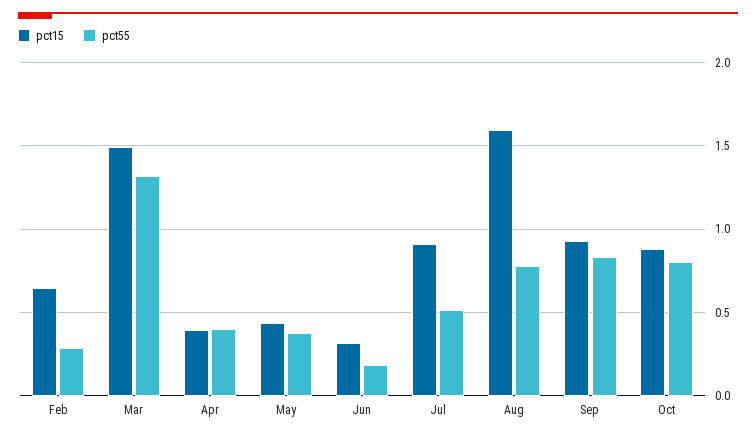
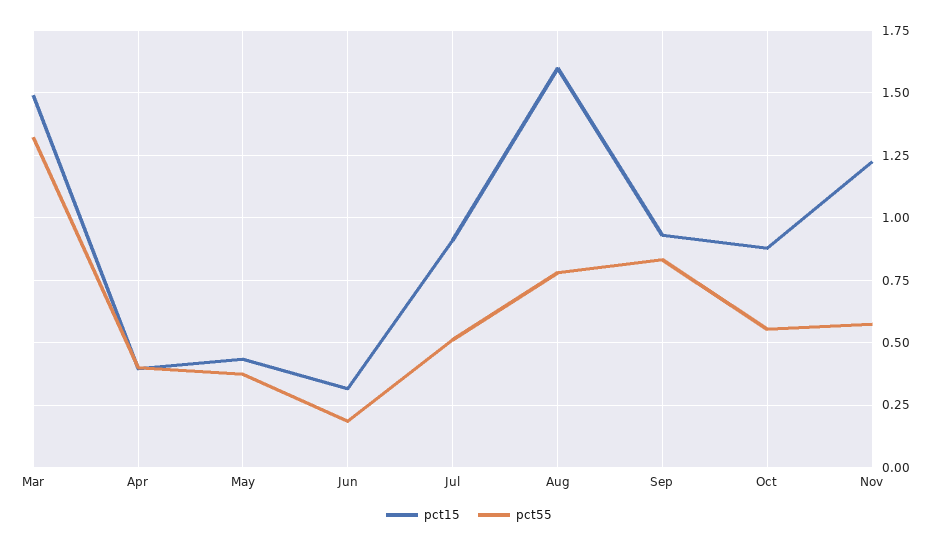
pct15, Feb: 0.65 -> none
pct55, Feb: 0.3 -> none
pct55, Oct: 0.8 -> 0.55
pct15, Nov: none -> 1.225
pct55, Nov: none -> 0.575

